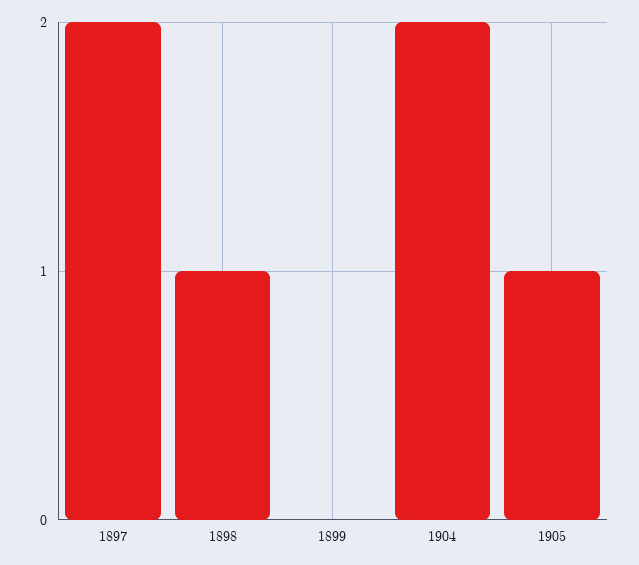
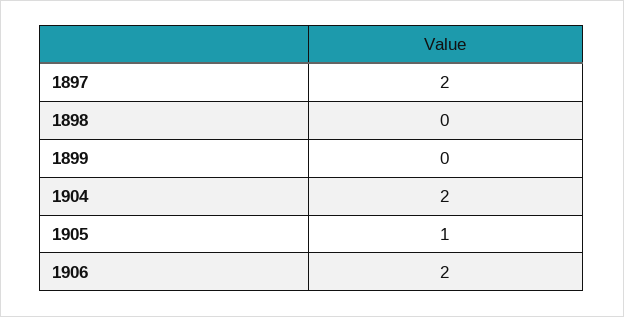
1898: 1 -> 0
1906: none -> 2

